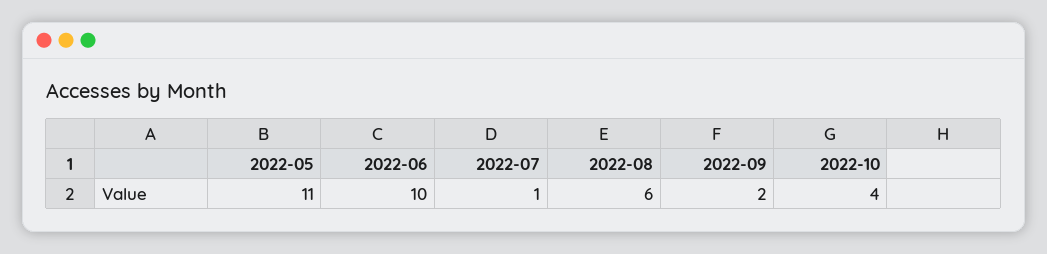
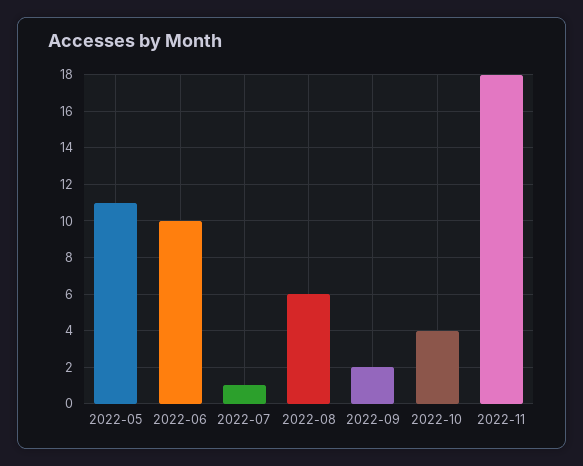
2022-11: none -> 18

